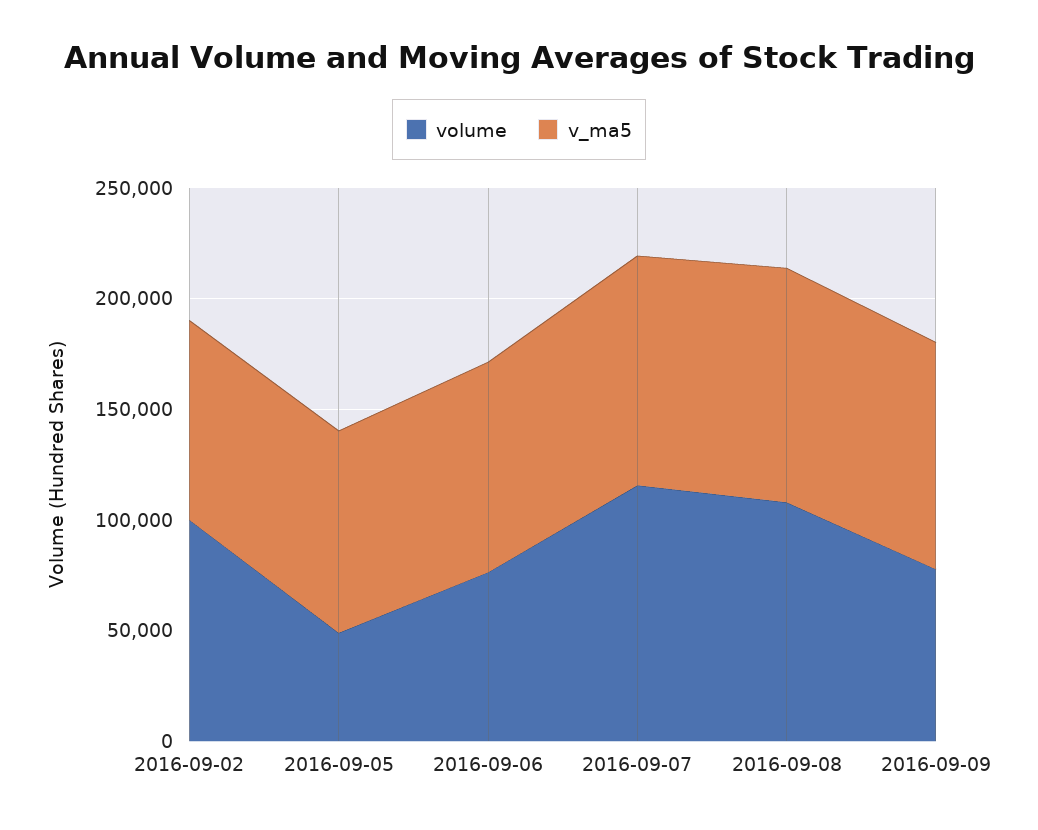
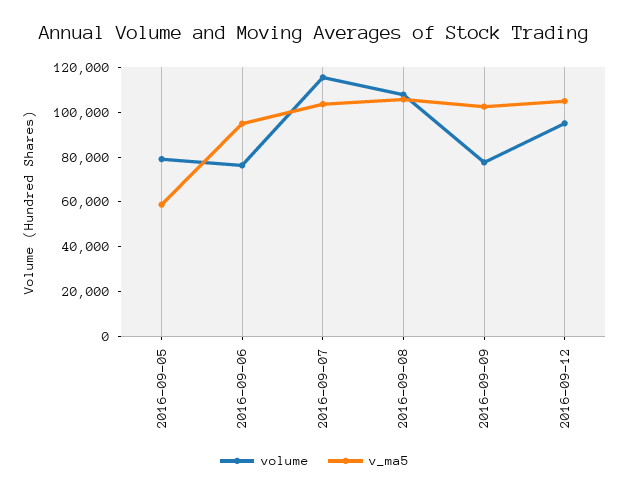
volume, 2016-09-02: 100000 -> none
v_ma5, 2016-09-02: 90000 -> none
volume, 2016-09-05: 50000 -> 80000
v_ma5, 2016-09-05: 90000 -> 60000
volume, 2016-09-12: none -> 95000
v_ma5, 2016-09-12: none -> 105000

